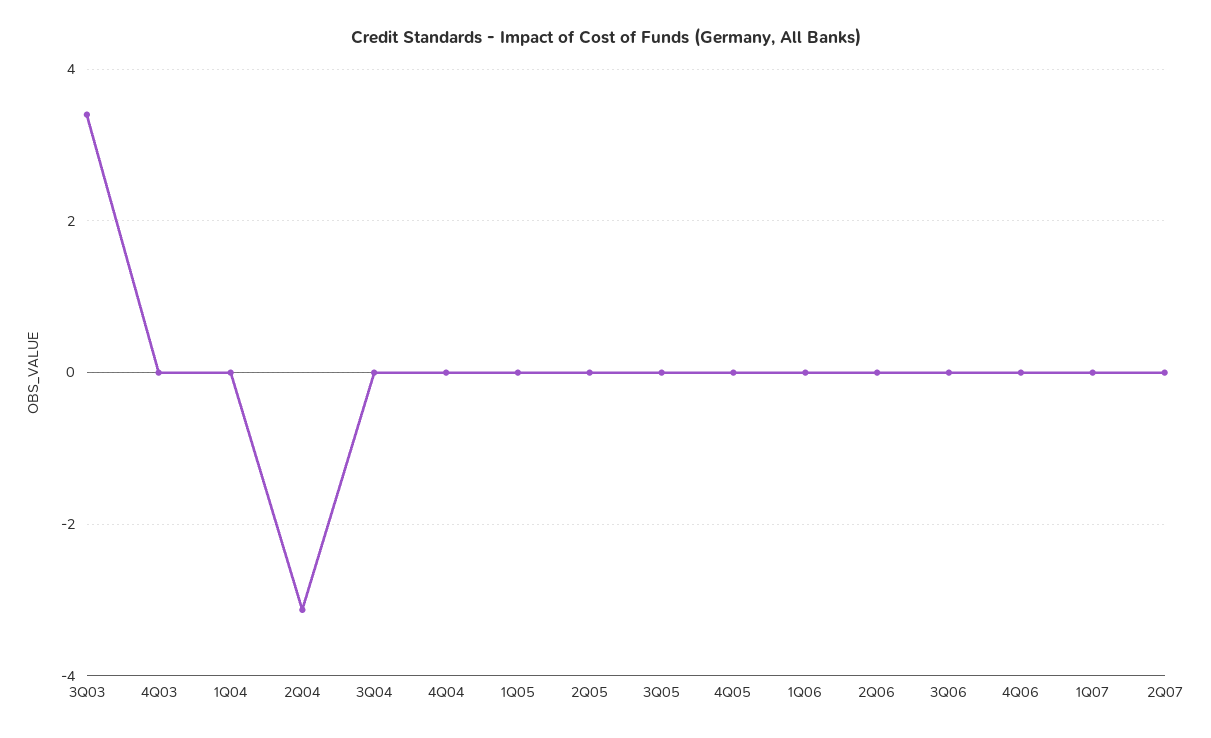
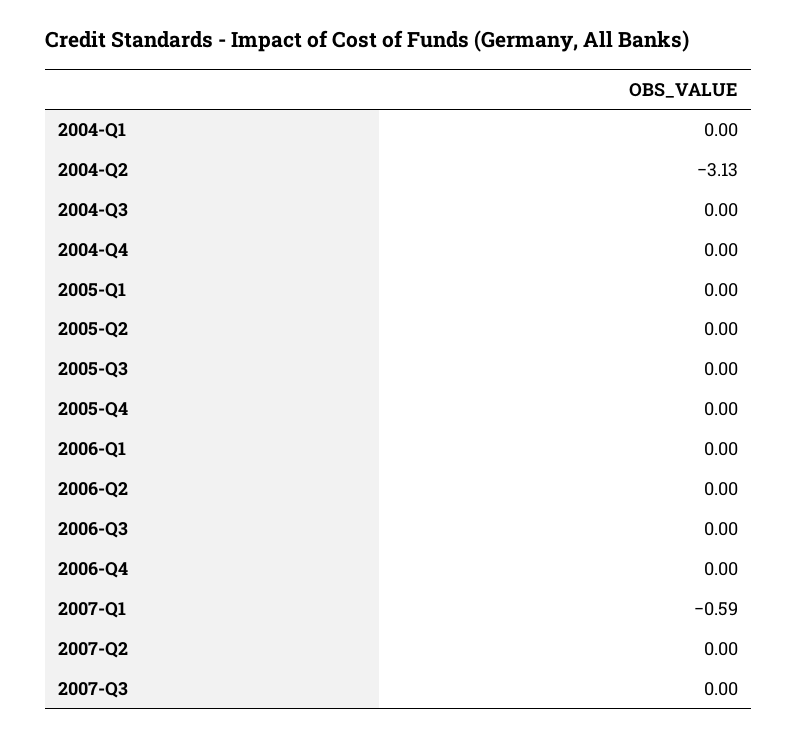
3Q03: 3.4 -> none
4Q03: 0 -> none
1Q07: 0 -> -0.59
2007-Q3: none -> 0

